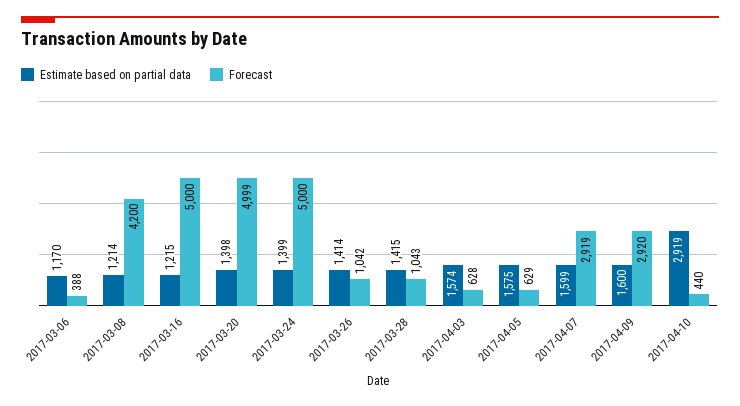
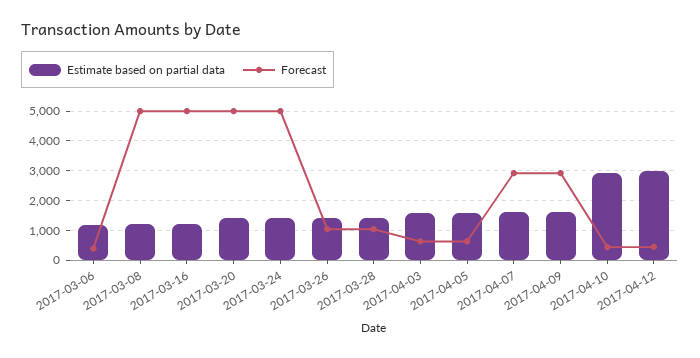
Forecast, 2017-03-08: 4200 -> 5000
Estimate based on partial data, 2017-04-12: none -> 3000
Forecast, 2017-04-12: none -> 500

